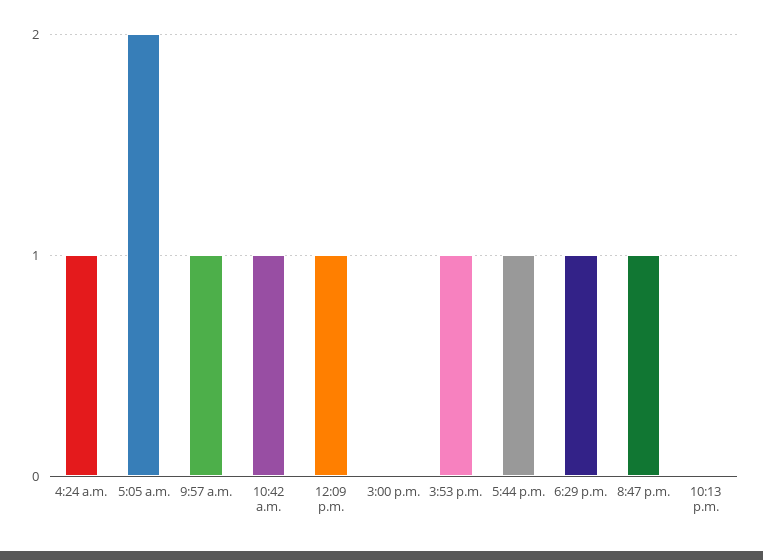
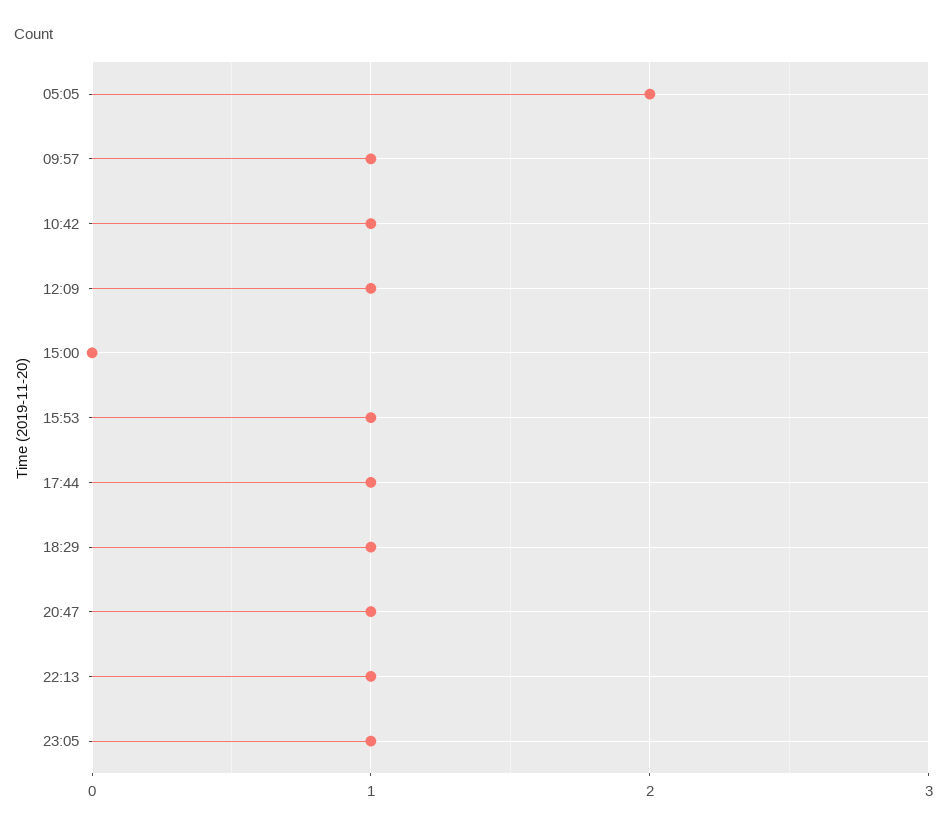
4:24 a.m.: 1 -> none
10:13 p.m.: 0 -> 1
23:05: none -> 1

